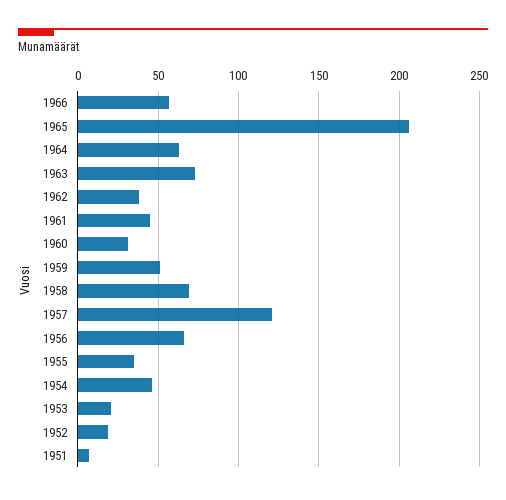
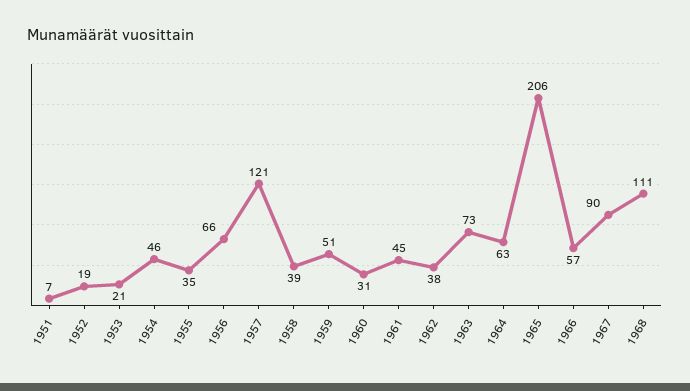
1958: 70 -> 39
1967: none -> 90
1968: none -> 111

